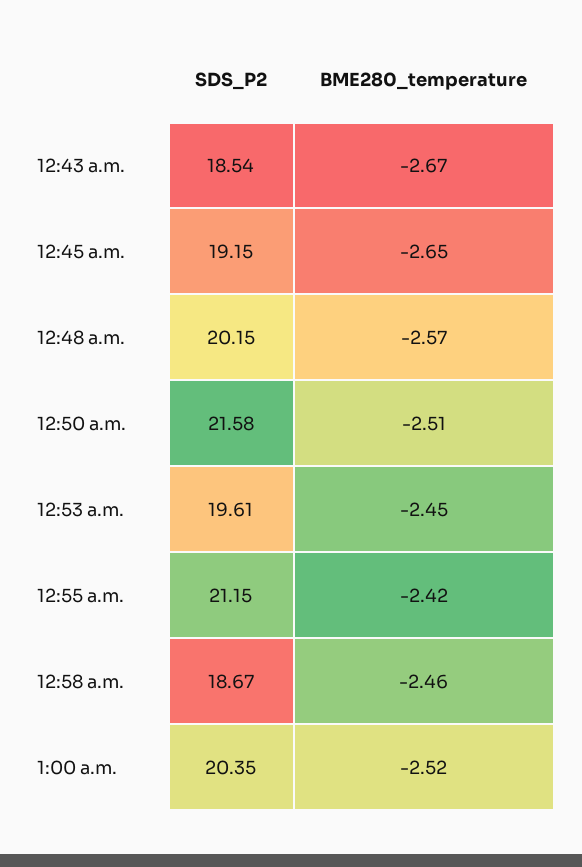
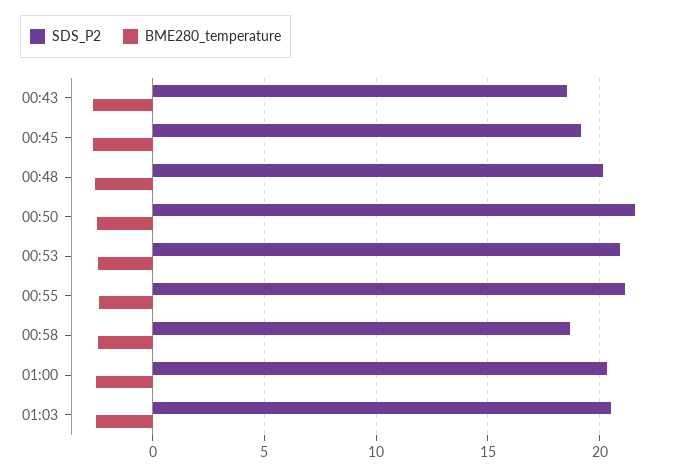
SDS_P2, 12:53 a.m.: 19.61 -> 21
SDS_P2, 01:03: none -> 20.5
BME280_temperature, 01:03: none -> -2.5

